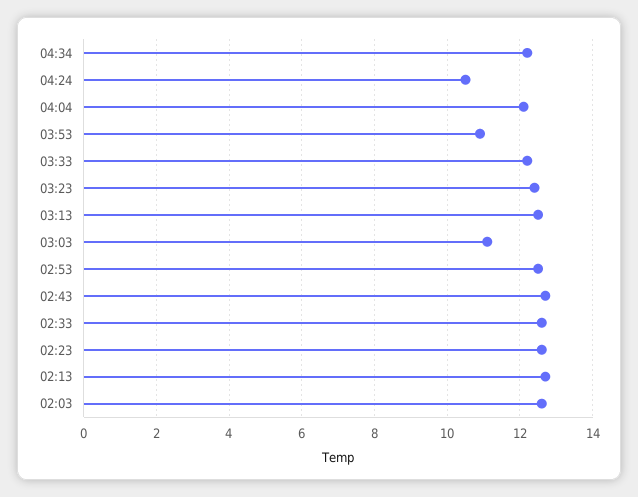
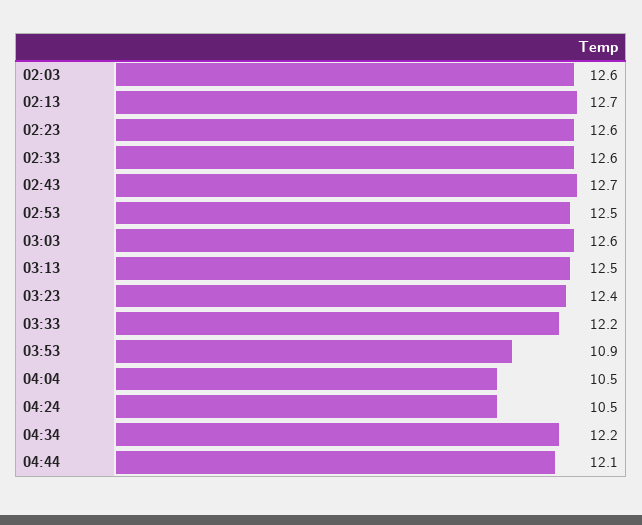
04:04: 12 -> 10.5
03:03: 11 -> 12.6
04:44: none -> 12.1

